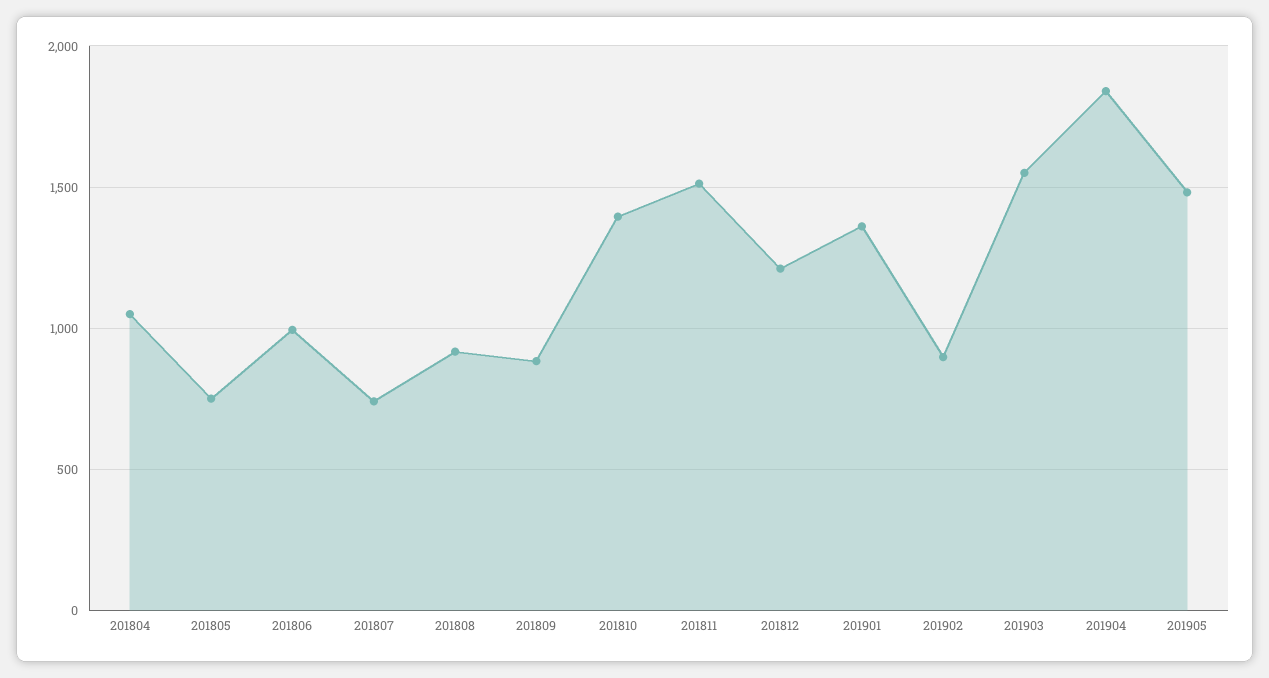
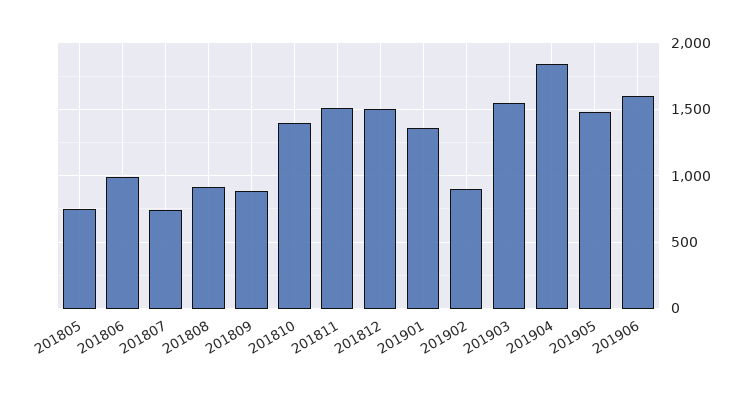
201804: 1050 -> none
201812: 1200 -> 1500
201906: none -> 1600

